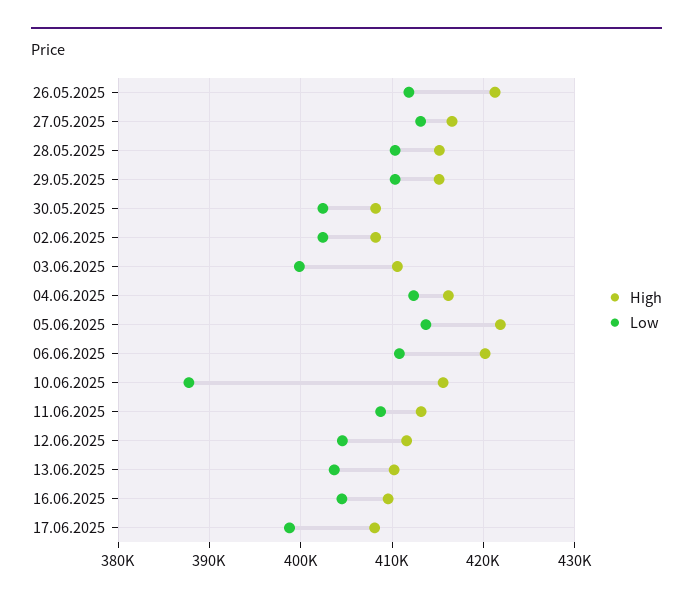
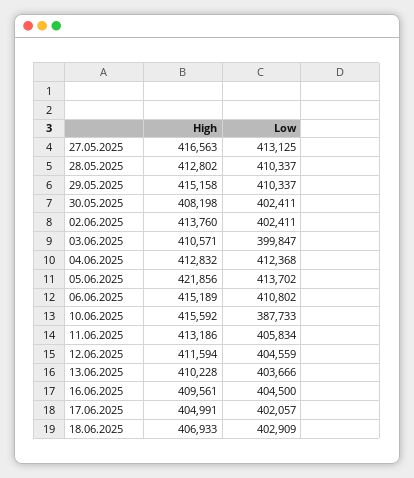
High, 26.05.2025: 421000 -> none
Low, 26.05.2025: 412000 -> none
High, 28.05.2025: 415000 -> 412802
High, 02.06.2025: 408000 -> 413760
High, 04.06.2025: 416000 -> 412832
High, 06.06.2025: 420000 -> 415189
Low, 11.06.2025: 409000 -> 405834
High, 17.06.2025: 408000 -> 404991
Low, 17.06.2025: 399000 -> 402057
High, 18.06.2025: none -> 406933
Low, 18.06.2025: none -> 402909

